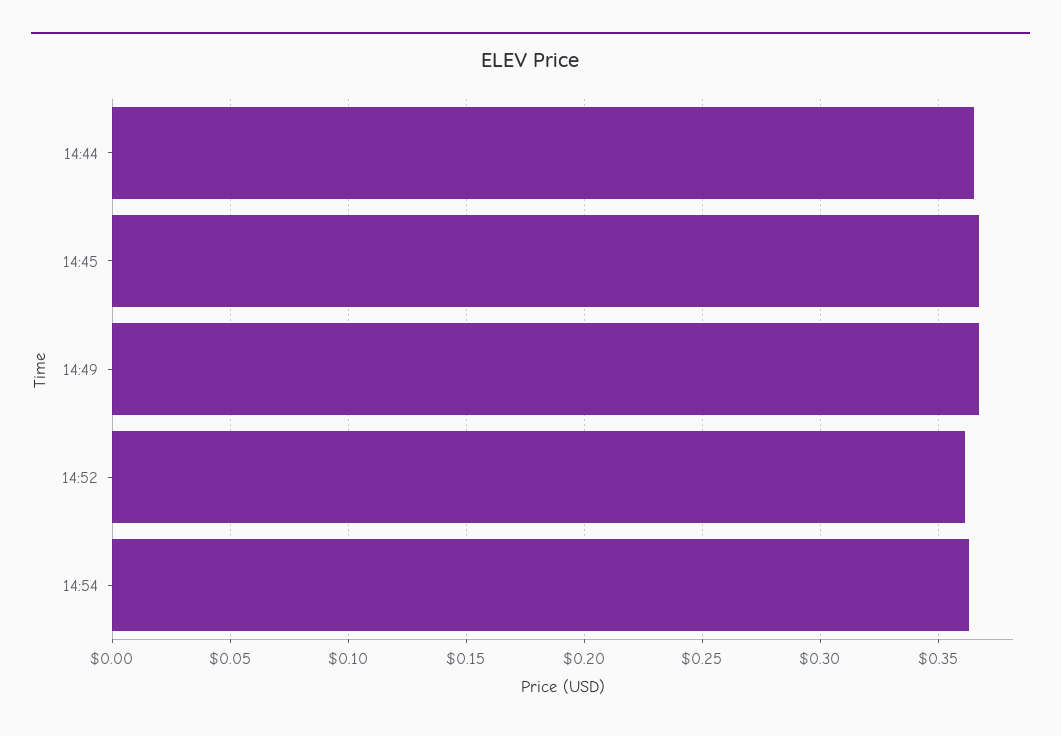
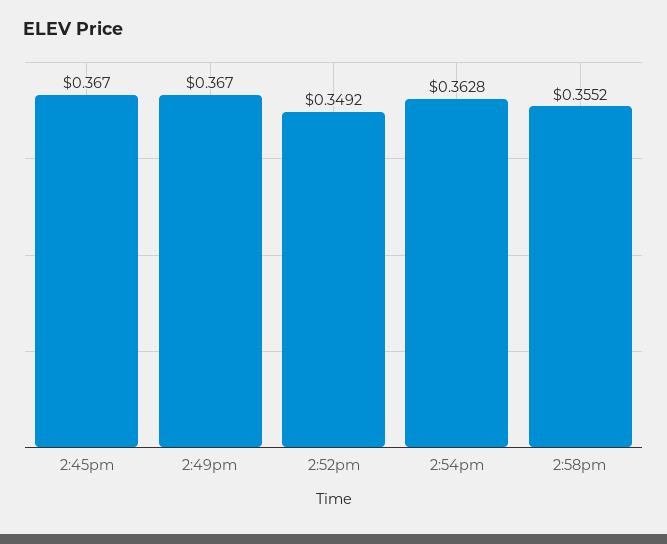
14:44: 0.365 -> none
14:52: 0.36 -> 0.3492
2:58pm: none -> 0.3552

